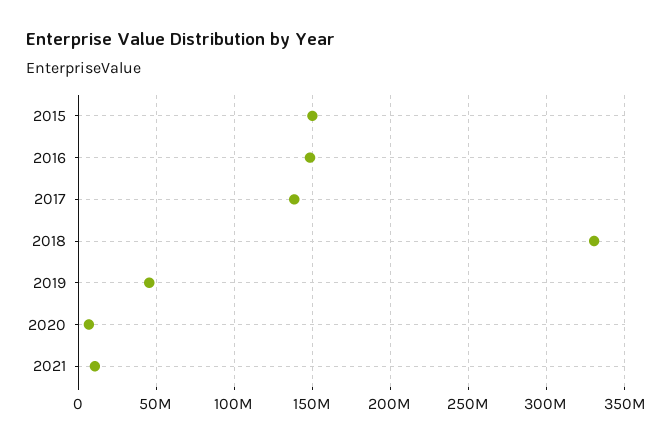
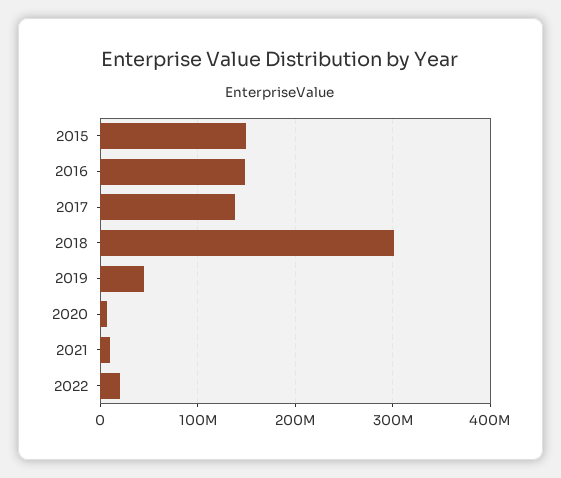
2018: 330000000 -> 300000000
2022: none -> 20000000

